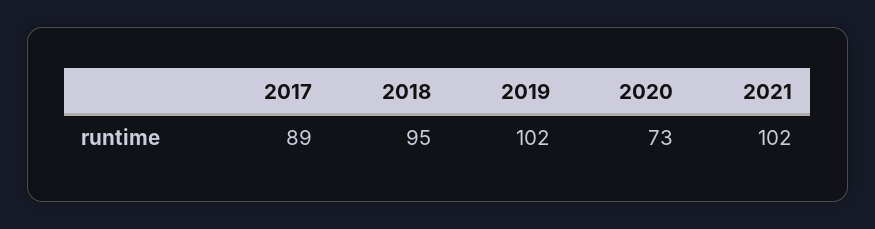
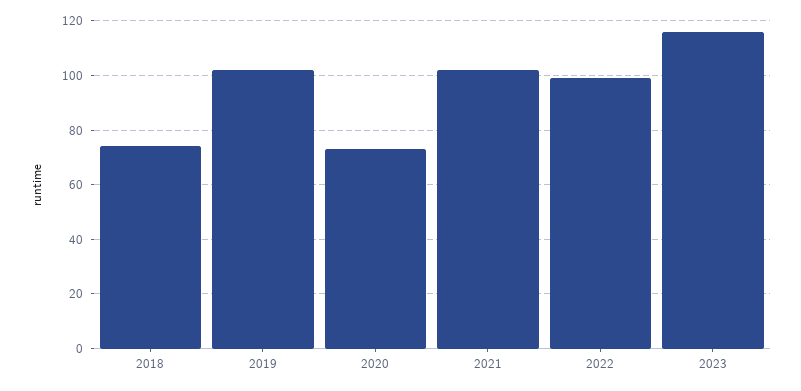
2017: 89 -> none
2018: 95 -> 75
2022: none -> 100
2023: none -> 115

